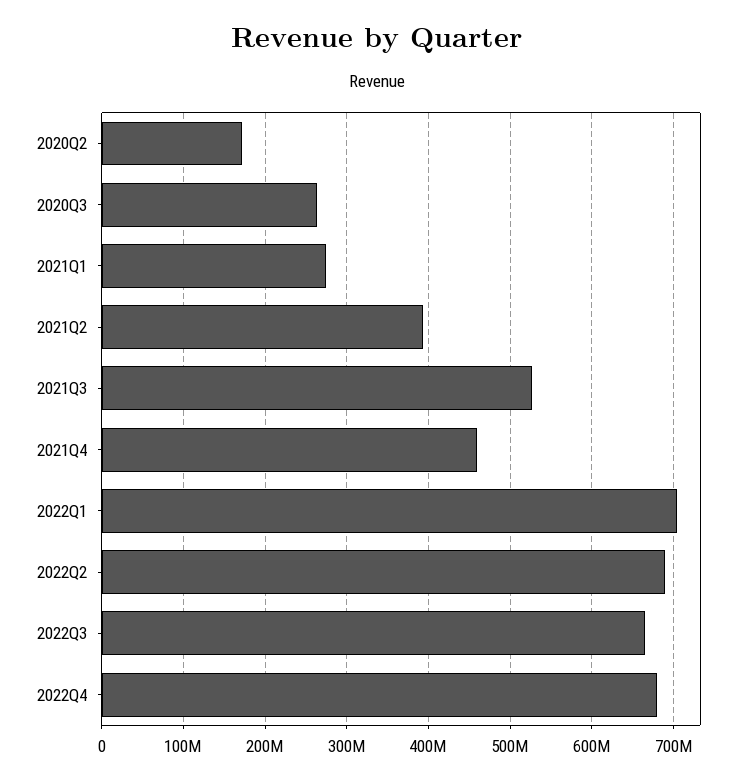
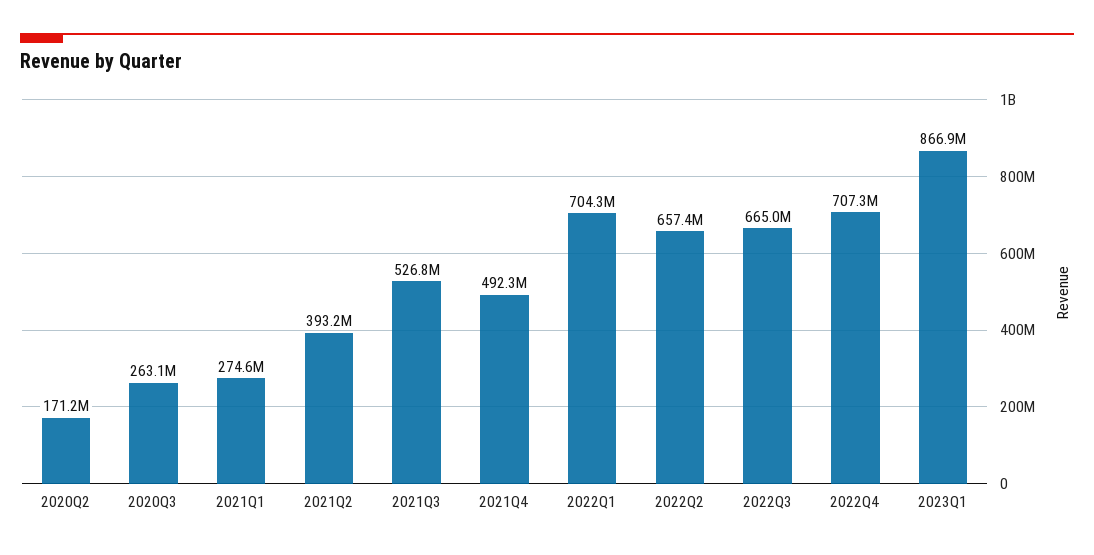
2021Q4: 460000000 -> 492300000
2022Q2: 690000000 -> 657400000
2022Q4: 680000000 -> 707300000
2023Q1: none -> 866900000

